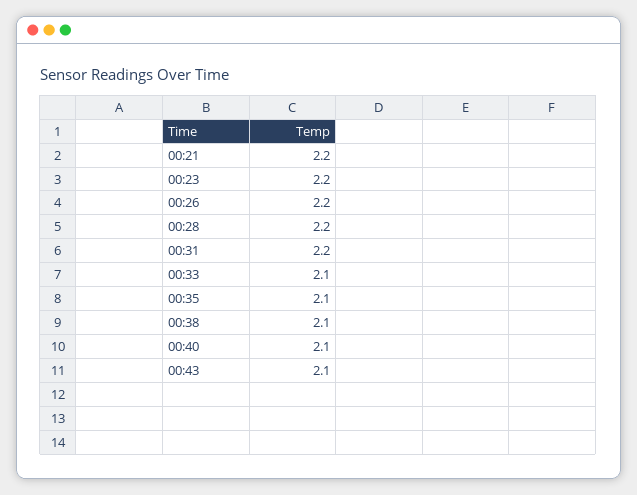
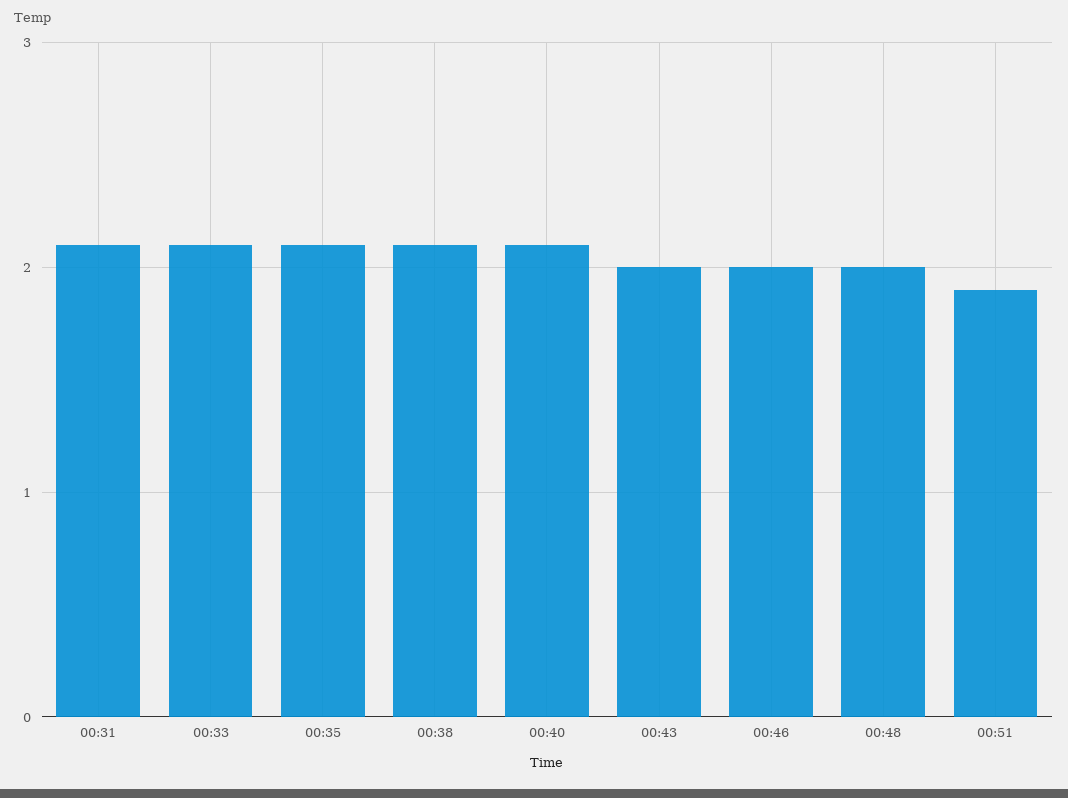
00:21: 2.2 -> none
00:23: 2.2 -> none
00:26: 2.2 -> none
00:28: 2.2 -> none
00:31: 2.2 -> 2.1
00:43: 2.1 -> 2
00:46: none -> 2
00:48: none -> 2
00:51: none -> 1.9

